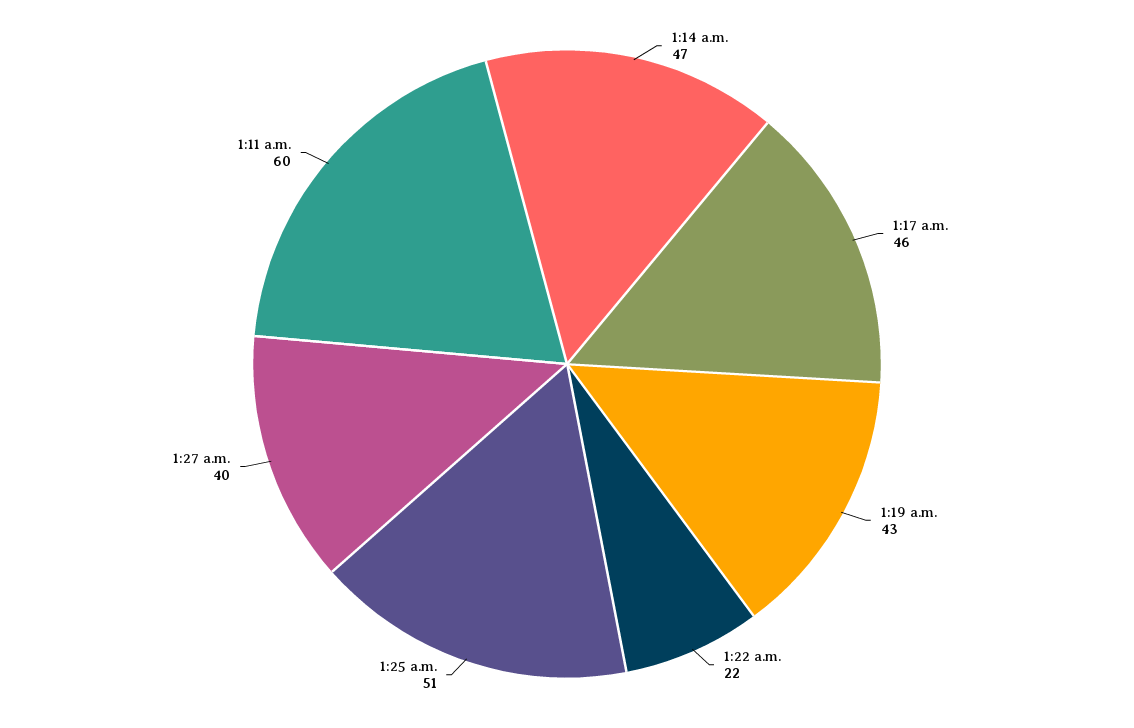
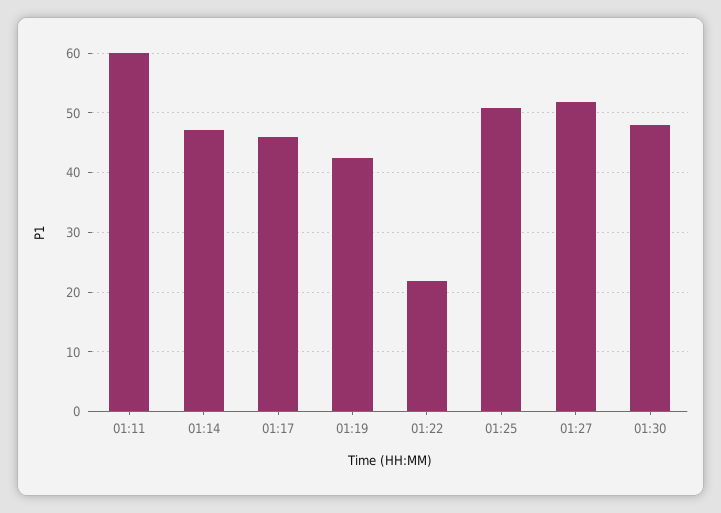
1:27 a.m.: 40 -> 52
01:30: none -> 48

